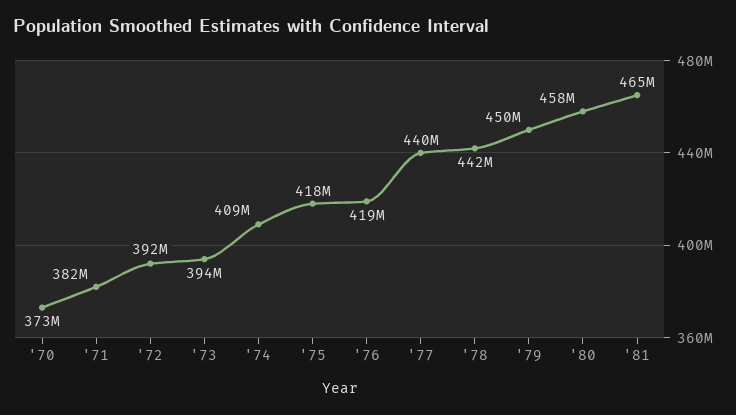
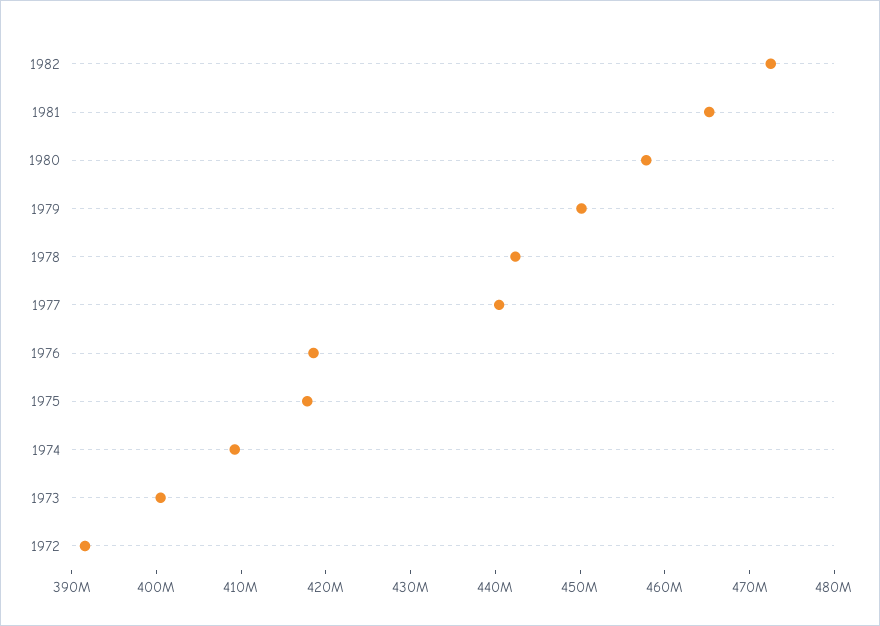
'70: 373000000 -> none
'71: 382000000 -> none
'73: 394000000 -> 400000000
1982: none -> 472000000

